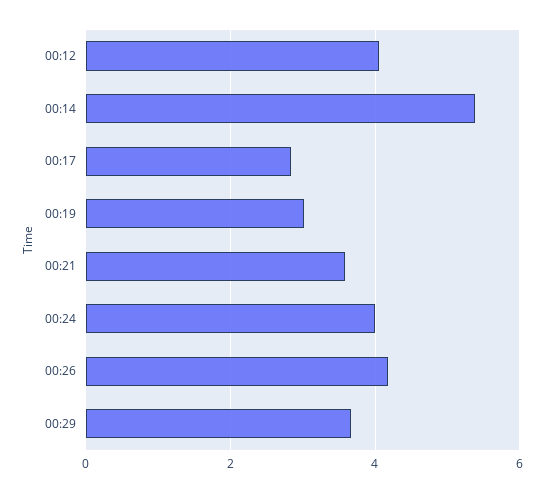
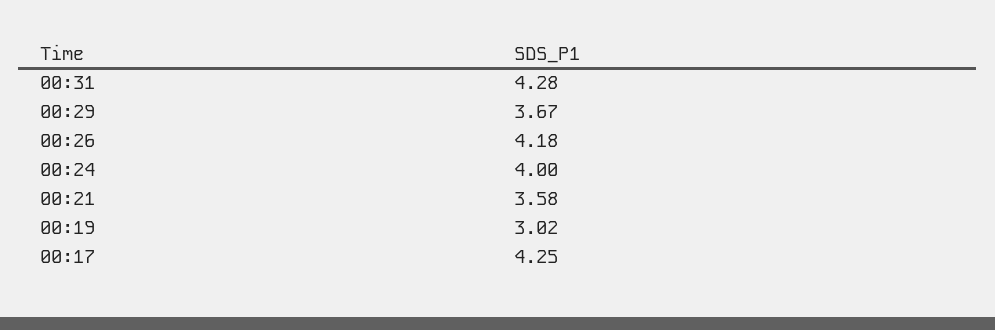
00:12: 4 -> none
00:14: 5.4 -> none
00:17: 2.8 -> 4.25
00:31: none -> 4.28

